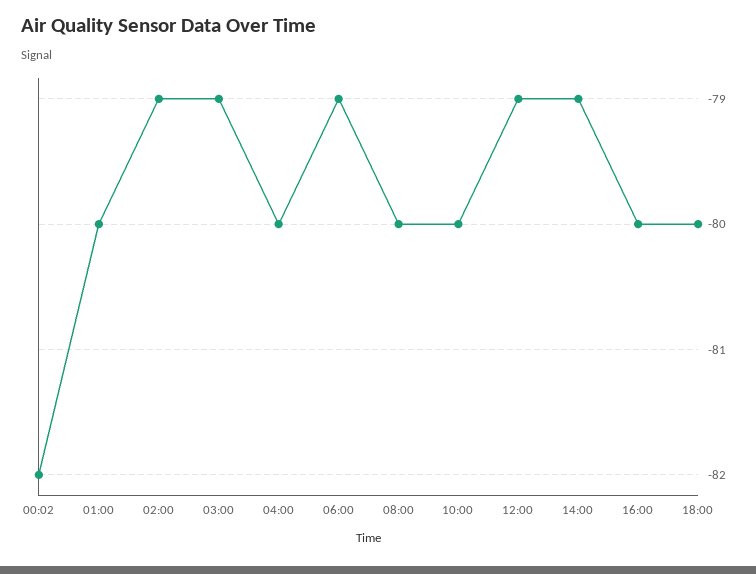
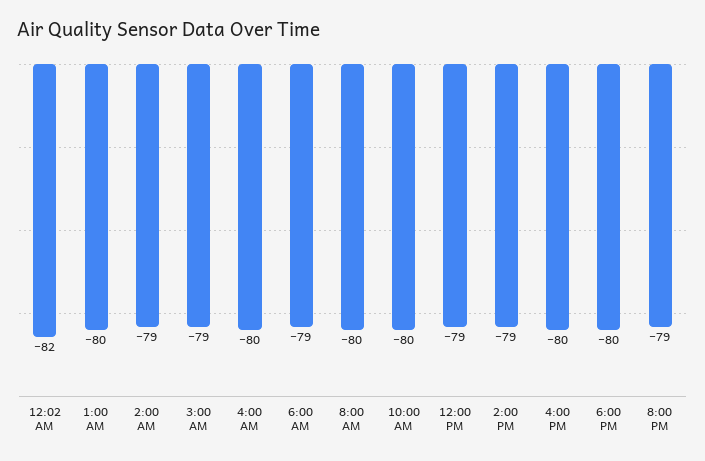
8:00 PM: none -> -79

